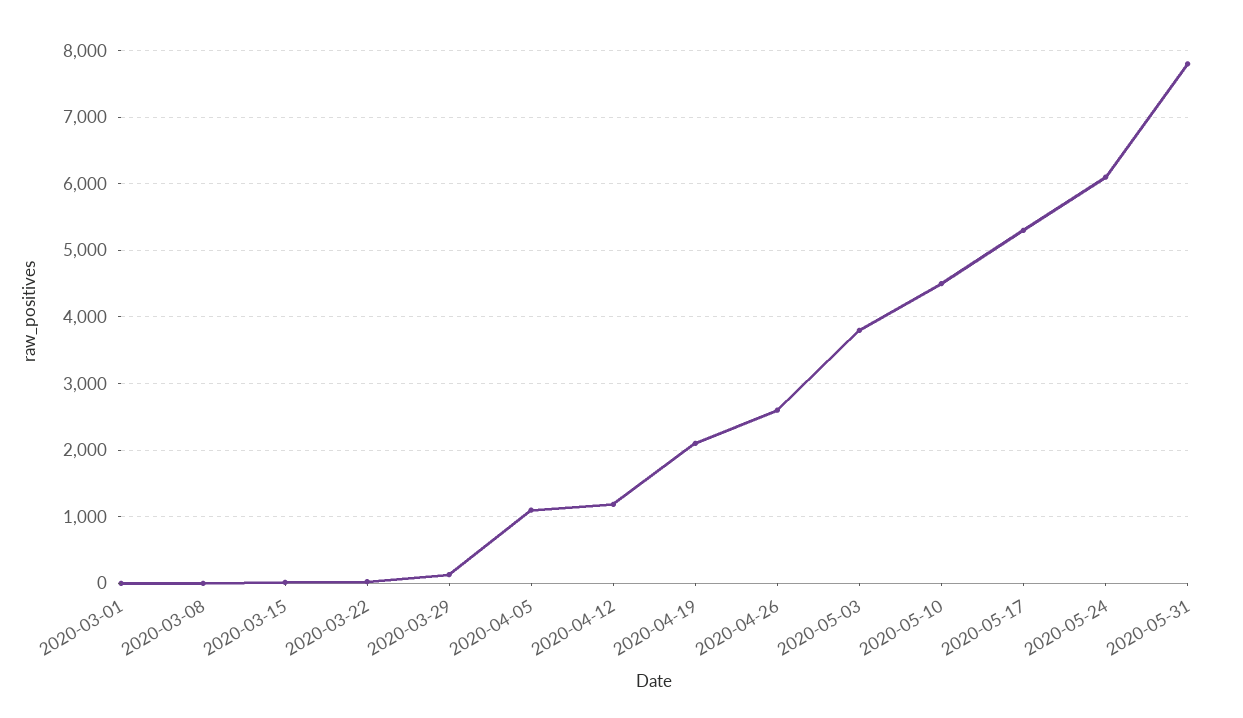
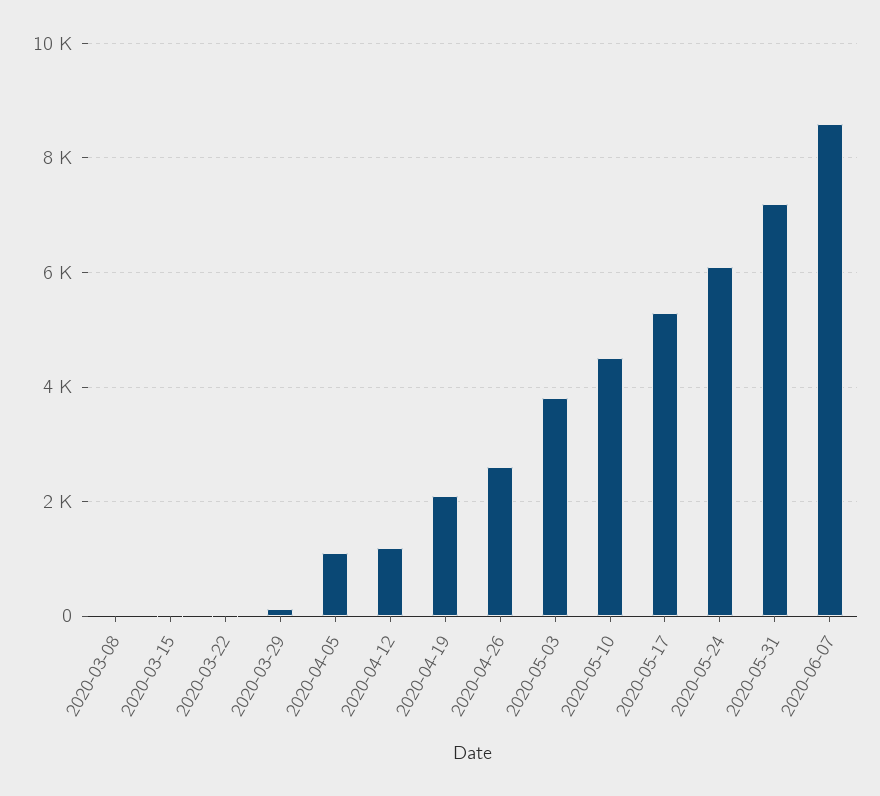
2020-03-01: 0 -> none
2020-05-31: 7800 -> 7200
2020-06-07: none -> 8600

